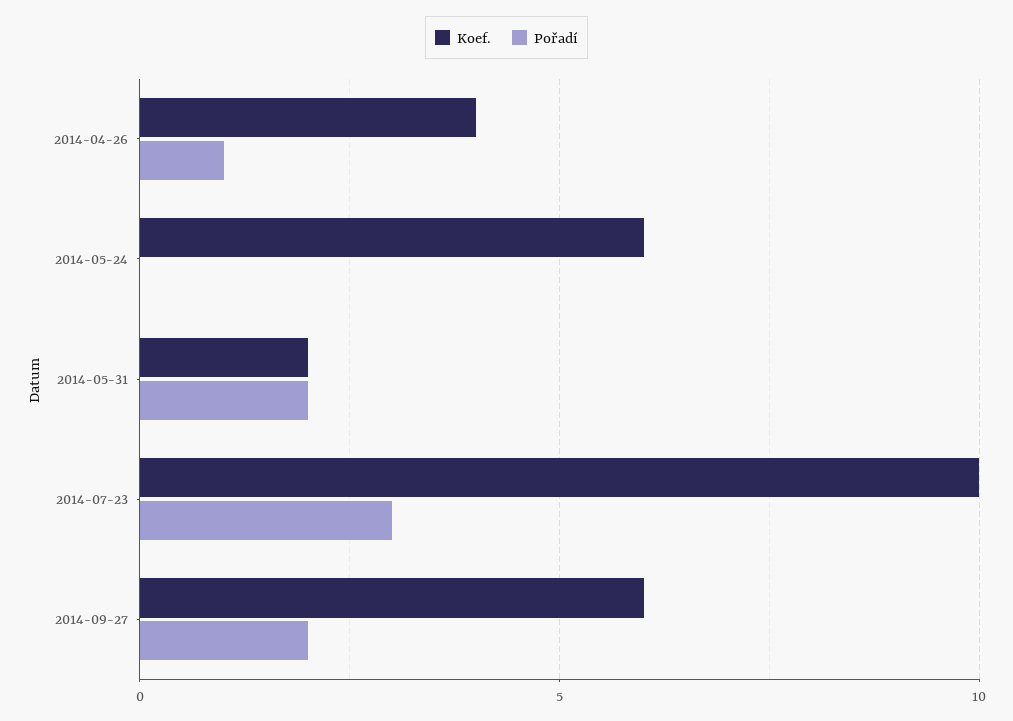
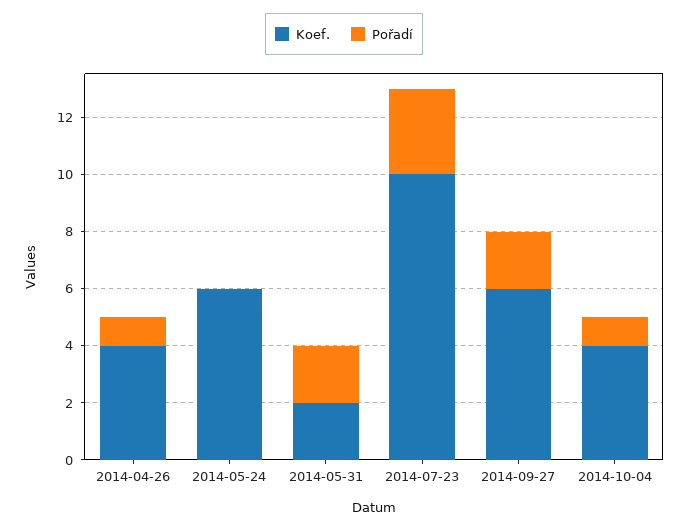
Koef., 2014-10-04: none -> 4
Pořadí, 2014-10-04: none -> 1

